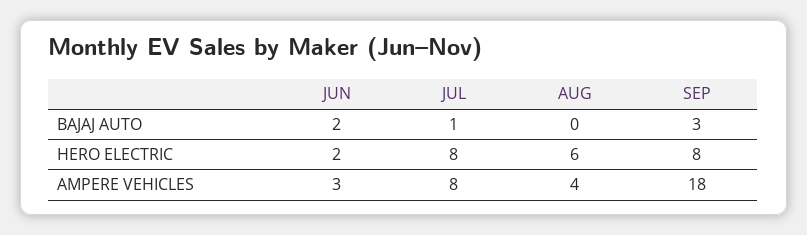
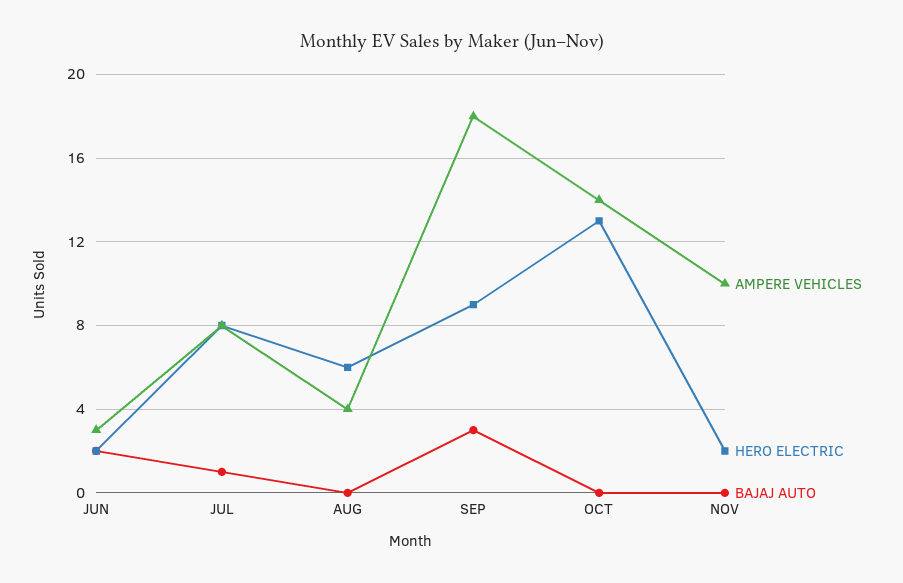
HERO ELECTRIC, SEP: 8 -> 9
AMPERE VEHICLES, OCT: none -> 14
HERO ELECTRIC, OCT: none -> 13
BAJAJ AUTO, OCT: none -> 0
AMPERE VEHICLES, NOV: none -> 10
HERO ELECTRIC, NOV: none -> 2
BAJAJ AUTO, NOV: none -> 0

